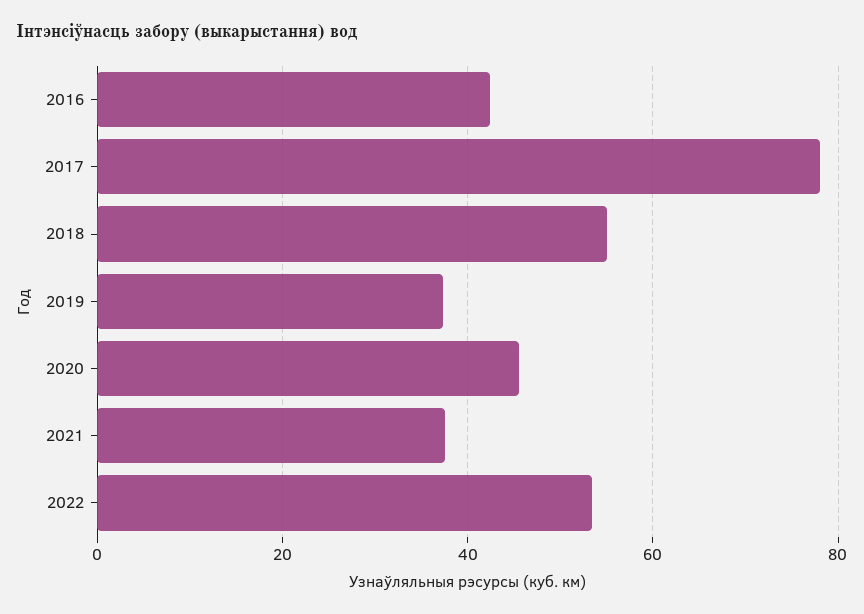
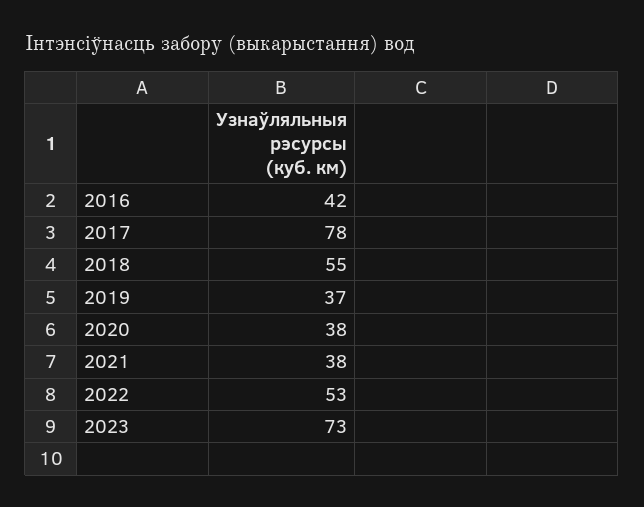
2020: 46 -> 38
2023: none -> 73

